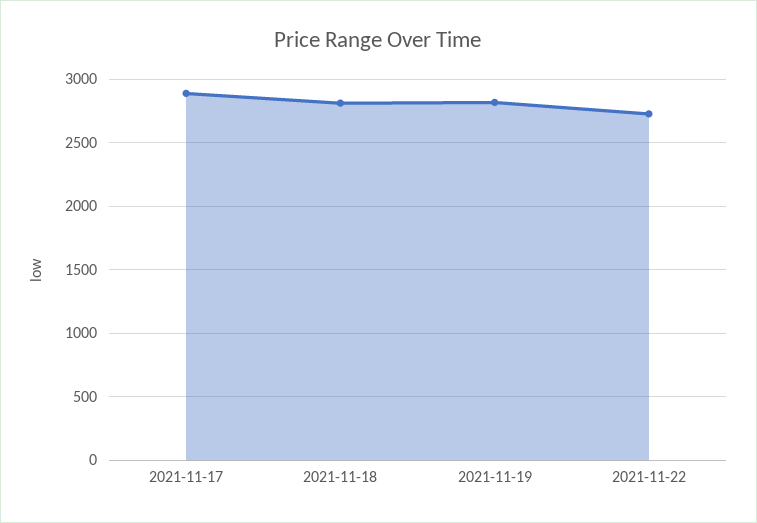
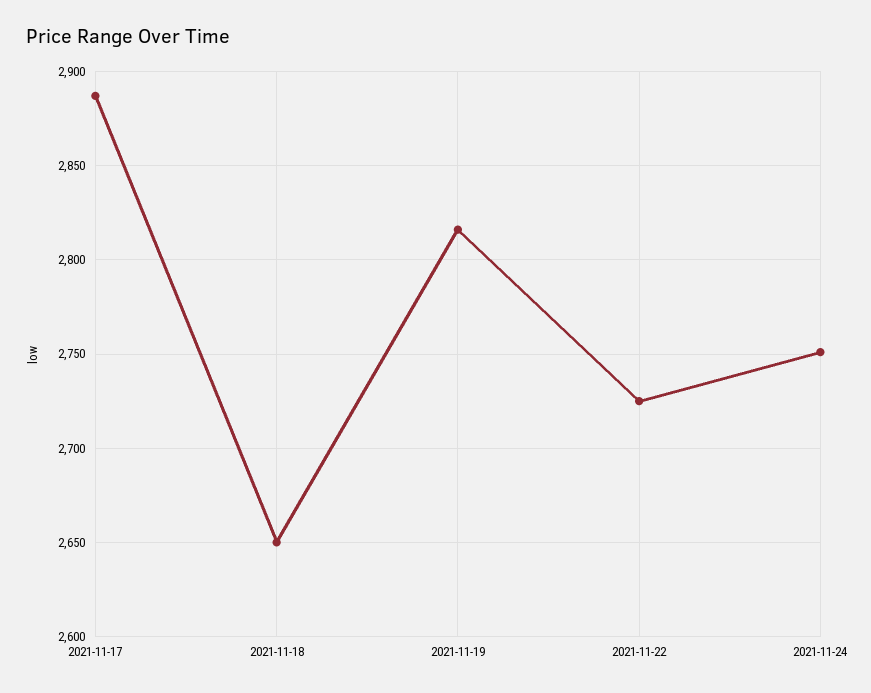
2021-11-18: 2800 -> 2650
2021-11-24: none -> 2750

